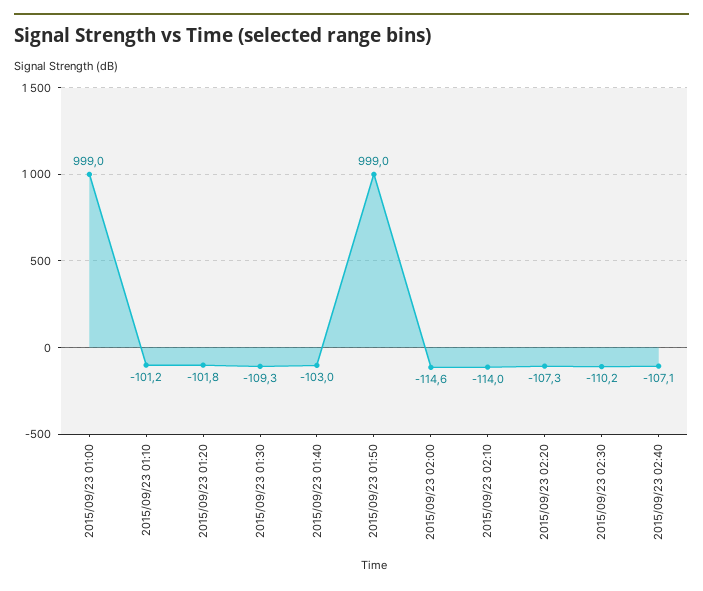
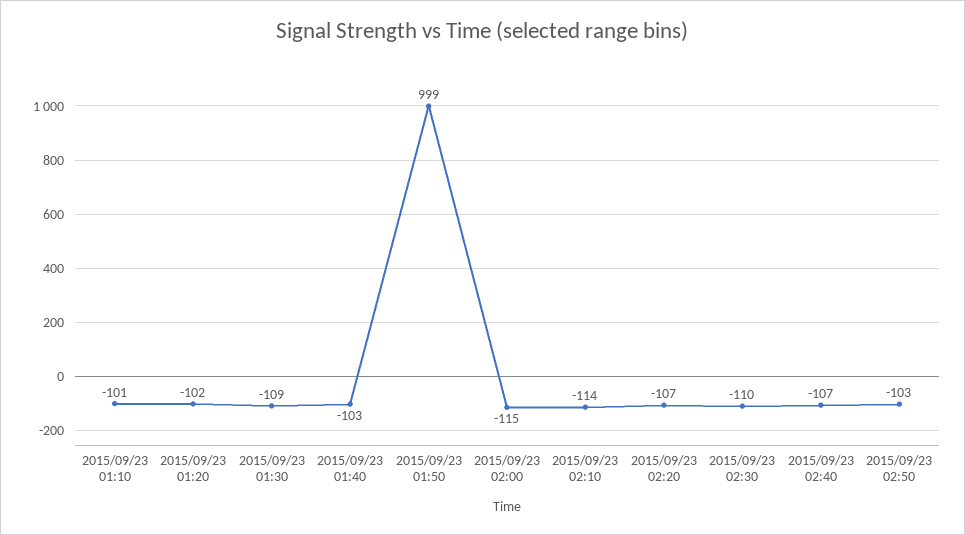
2015/09/23 01:00: 999 -> none
2015/09/23 02:50: none -> -103

